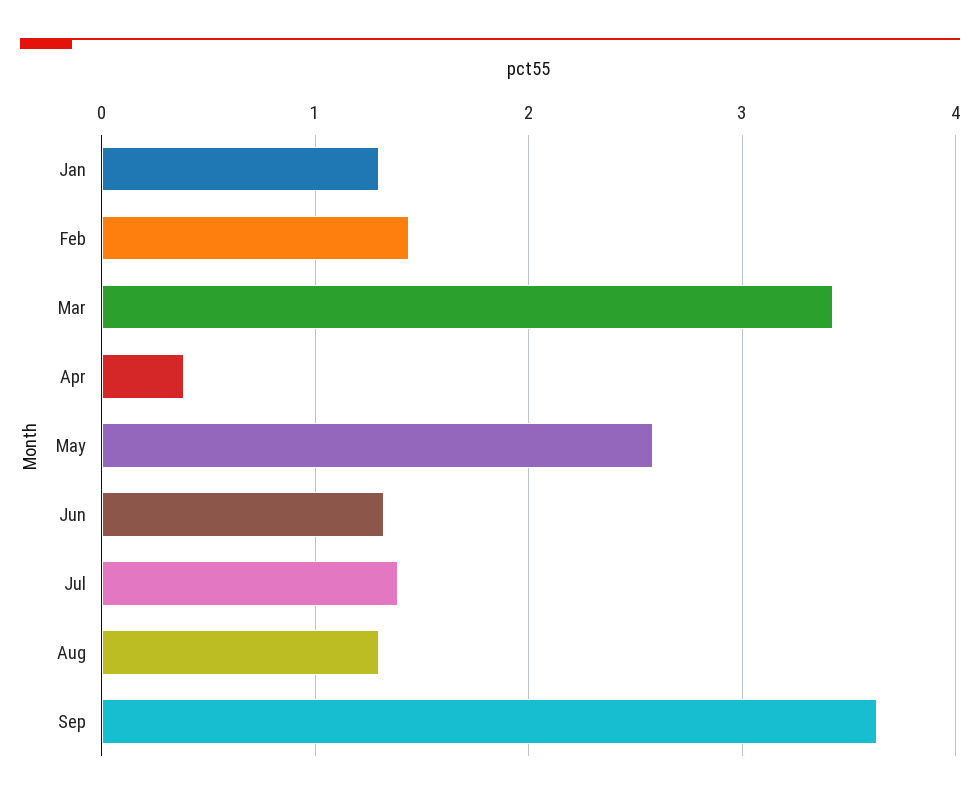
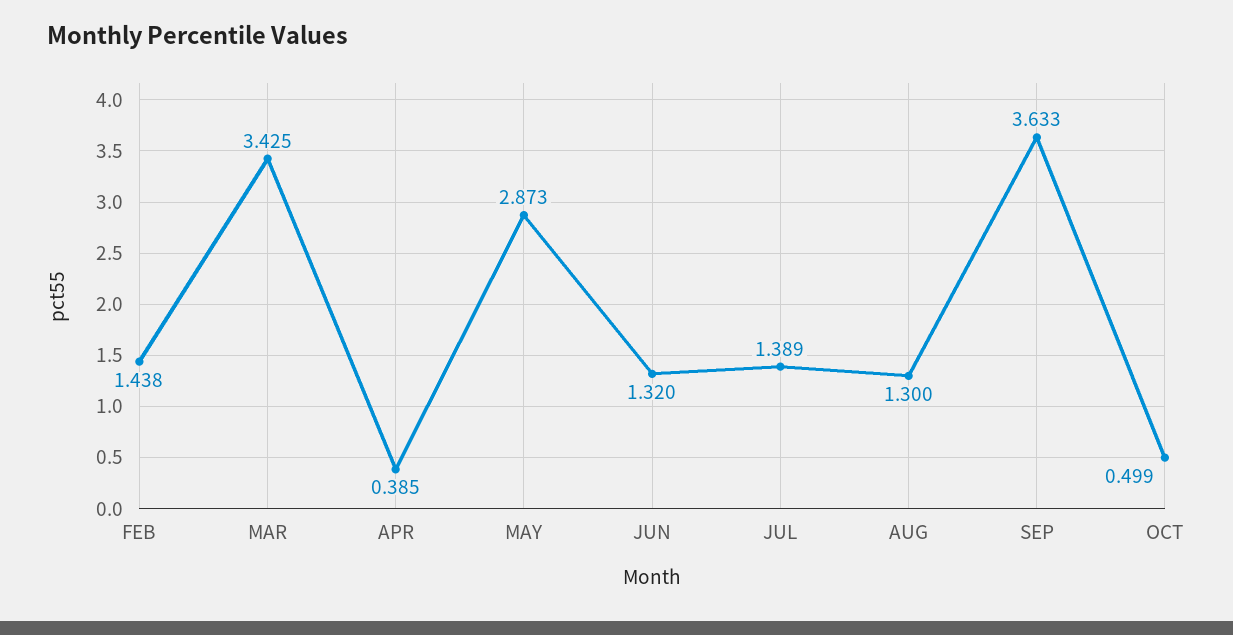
Jan: 1.3 -> none
May: 2.6 -> 2.873
OCT: none -> 0.499

